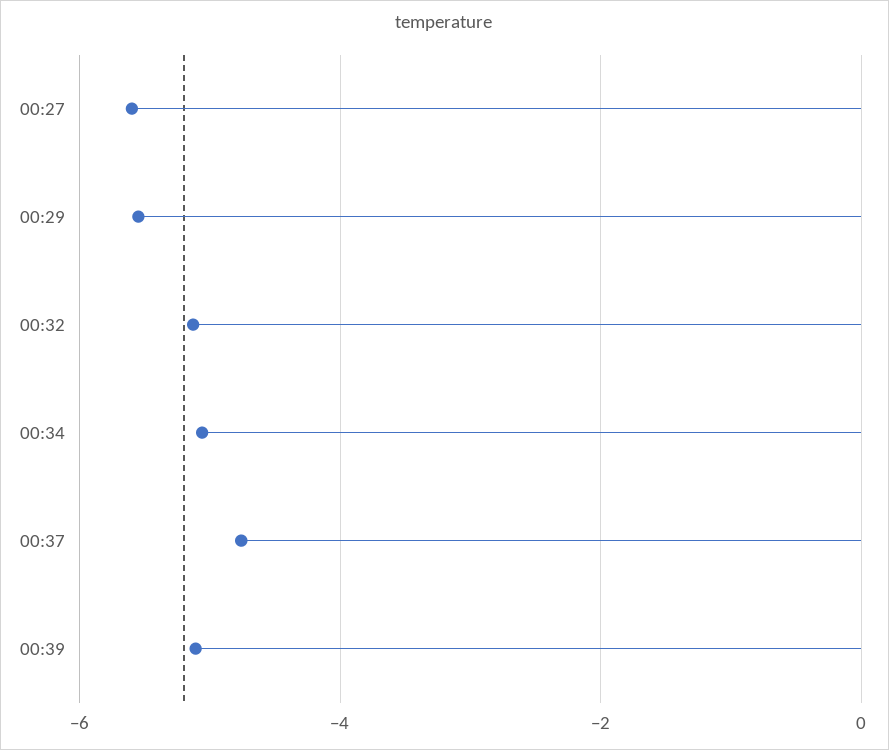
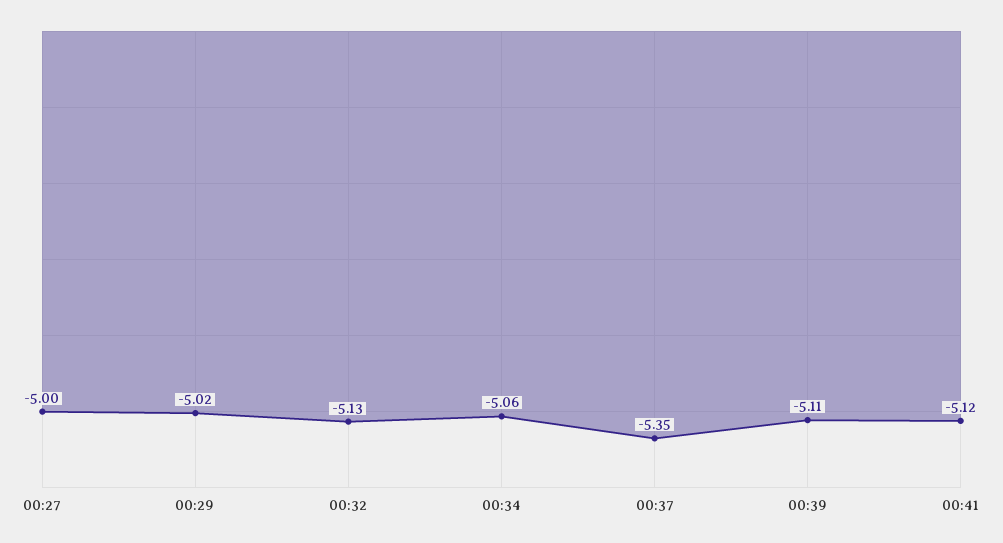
00:27: -5.6 -> -5
00:29: -5.6 -> -5.02
00:37: -4.8 -> -5.35
00:41: none -> -5.12

